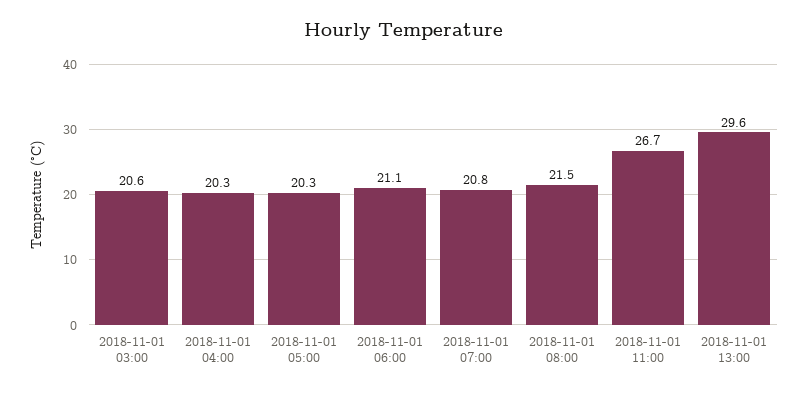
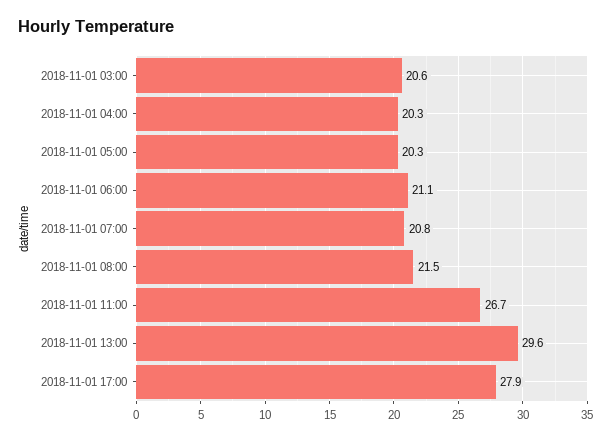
2018-11-01 17:00: none -> 27.9

